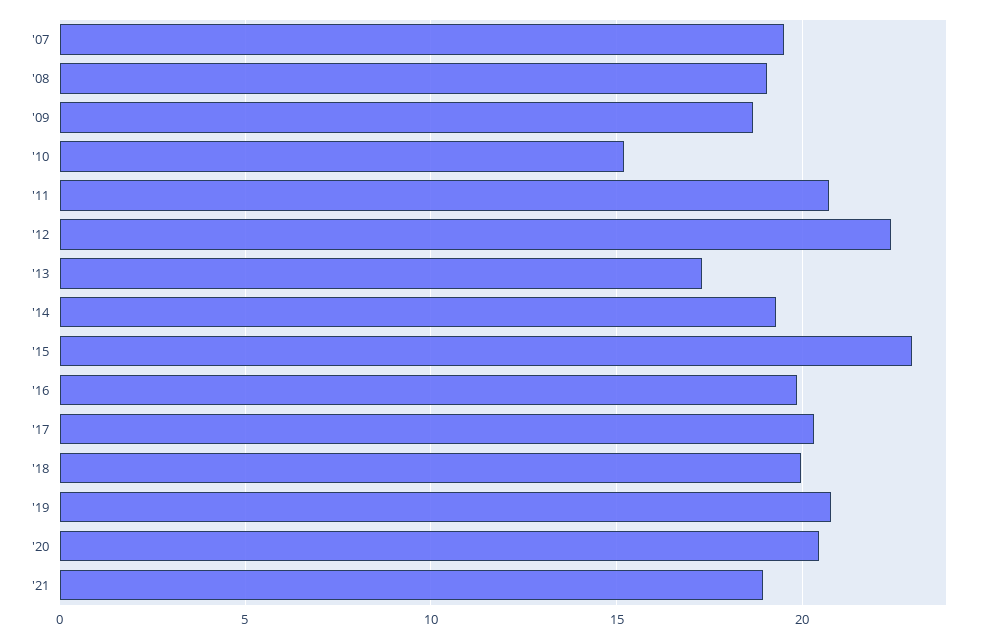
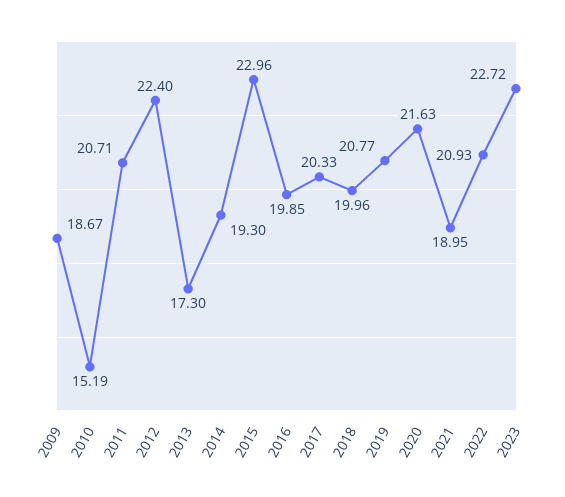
'07: 19.5 -> none
'08: 19 -> none
'20: 20.5 -> 21.63
2022: none -> 20.93
2023: none -> 22.72

